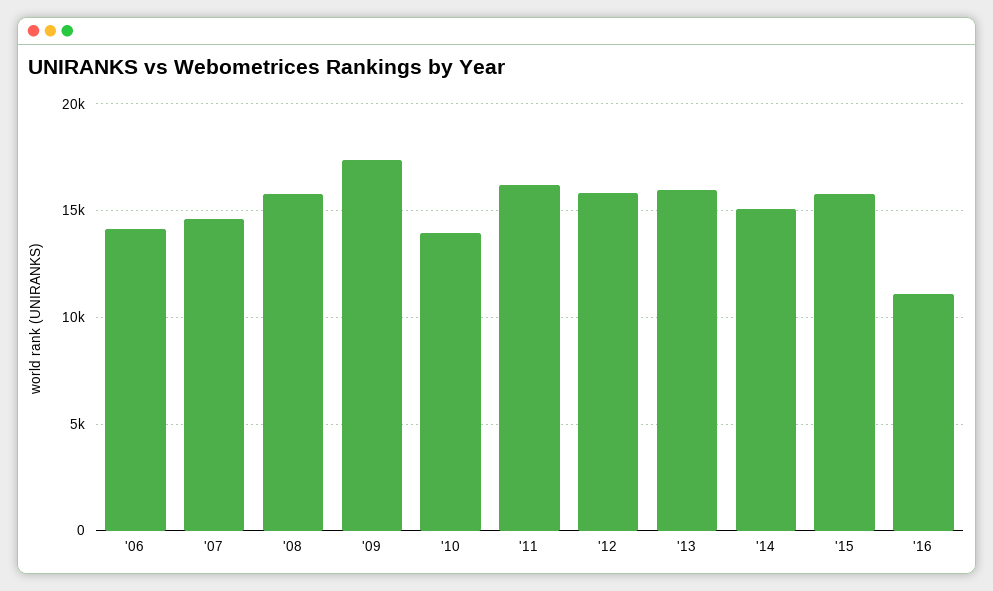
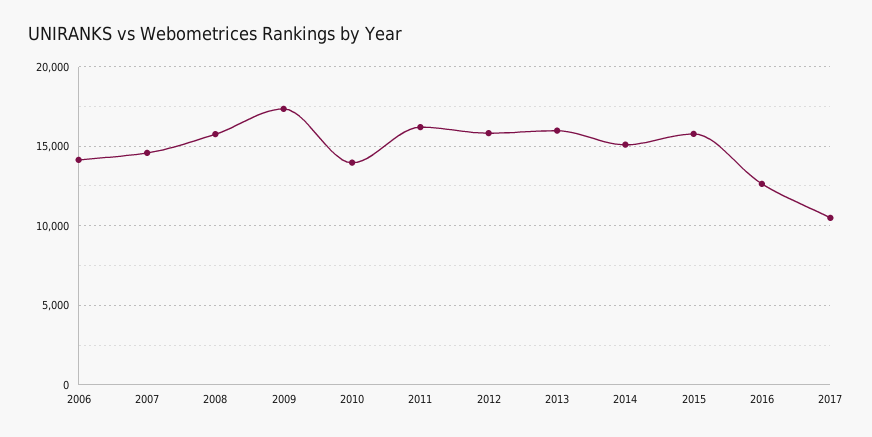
'16: 11000 -> 12500
2017: none -> 10500

